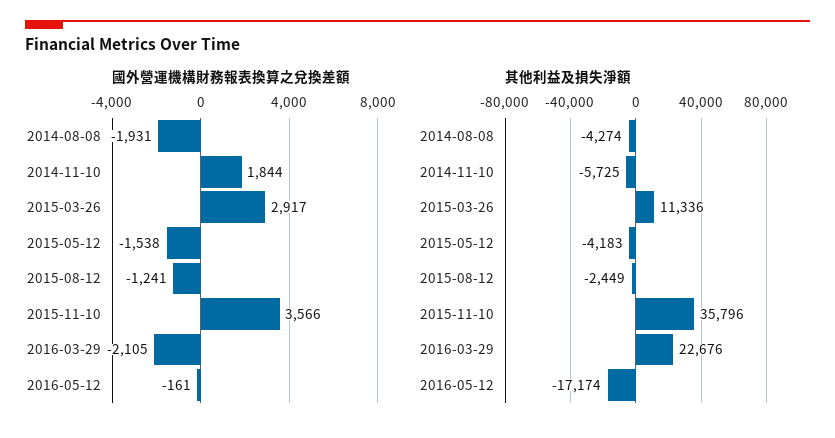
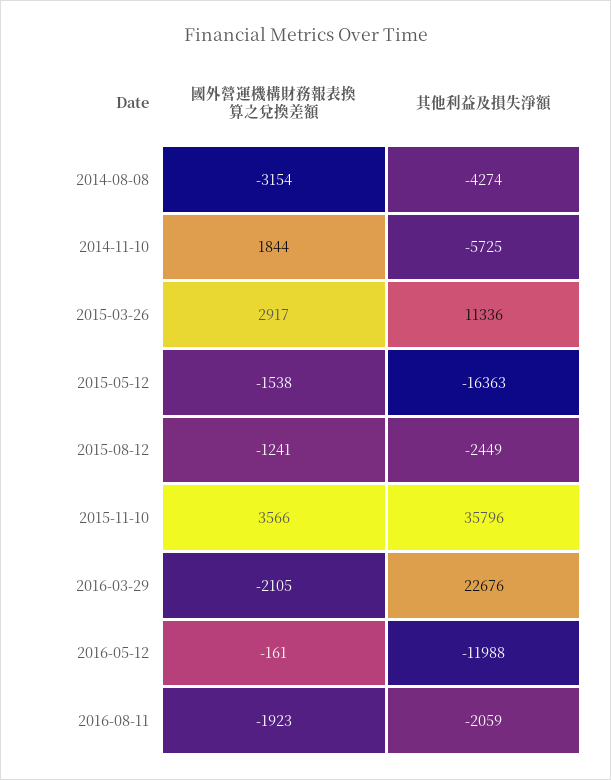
國外營運機構財務報表換算之兌換差額, 2014-08-08: -1931 -> -3154
其他利益及損失淨額, 2015-05-12: -4183 -> -16363
其他利益及損失淨額, 2016-05-12: -17174 -> -11988
國外營運機構財務報表換算之兌換差額, 2016-08-11: none -> -1923
其他利益及損失淨額, 2016-08-11: none -> -2059

